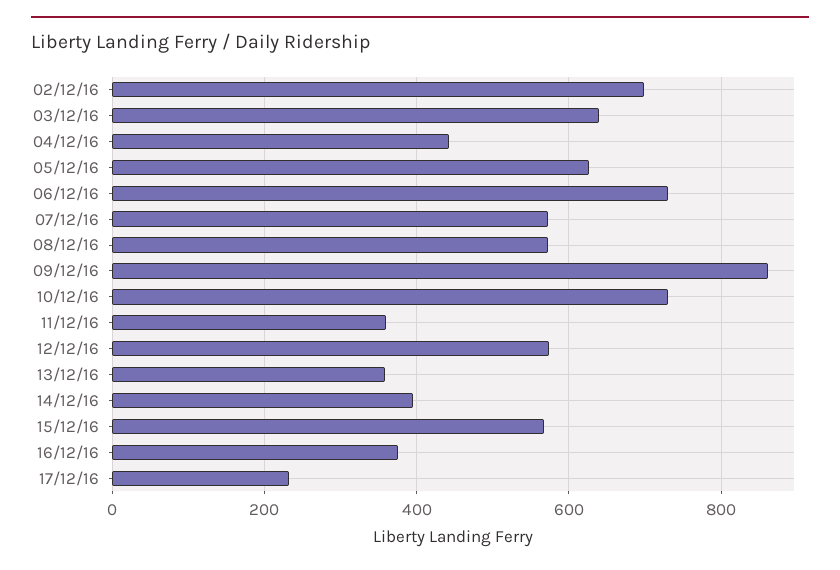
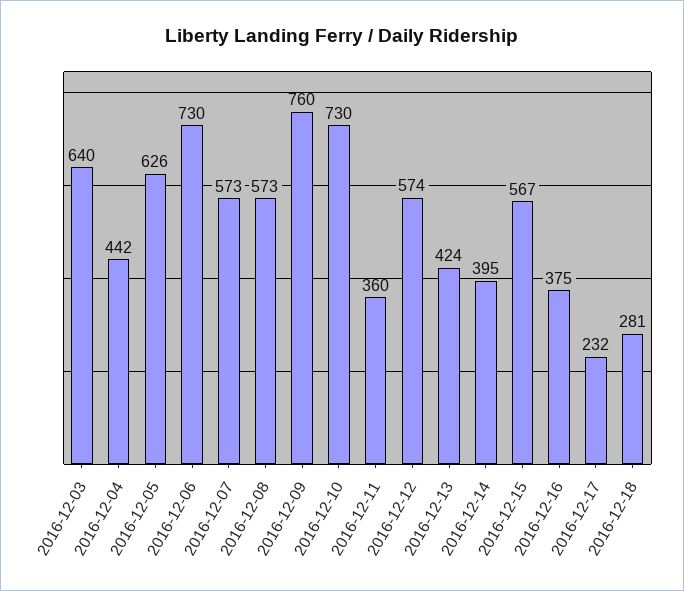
02/12/16: 700 -> none
09/12/16: 860 -> 760
13/12/16: 360 -> 424
2016-12-18: none -> 281

